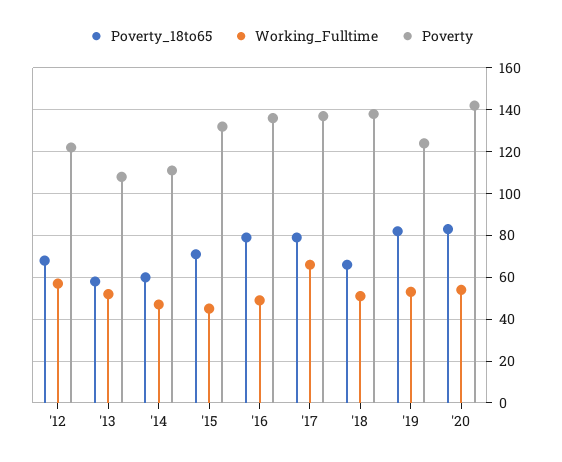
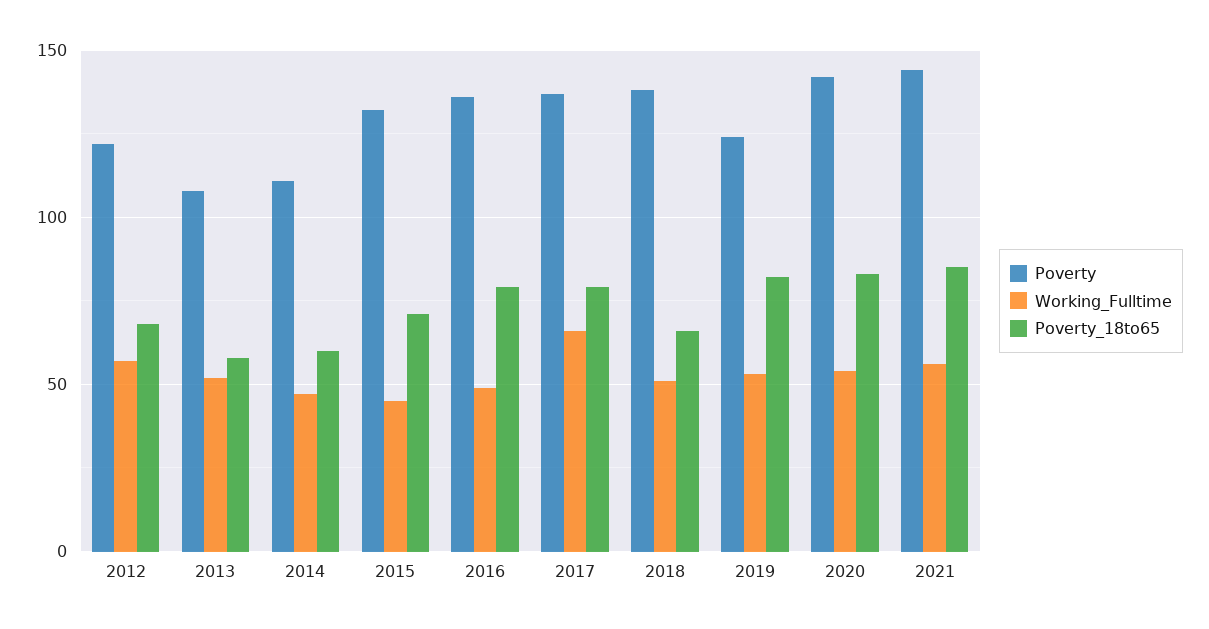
Poverty, 2021: none -> 145
Working_Fulltime, 2021: none -> 55
Poverty_18to65, 2021: none -> 85

